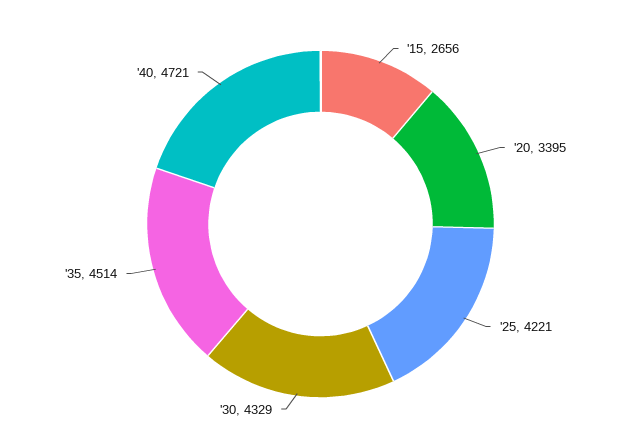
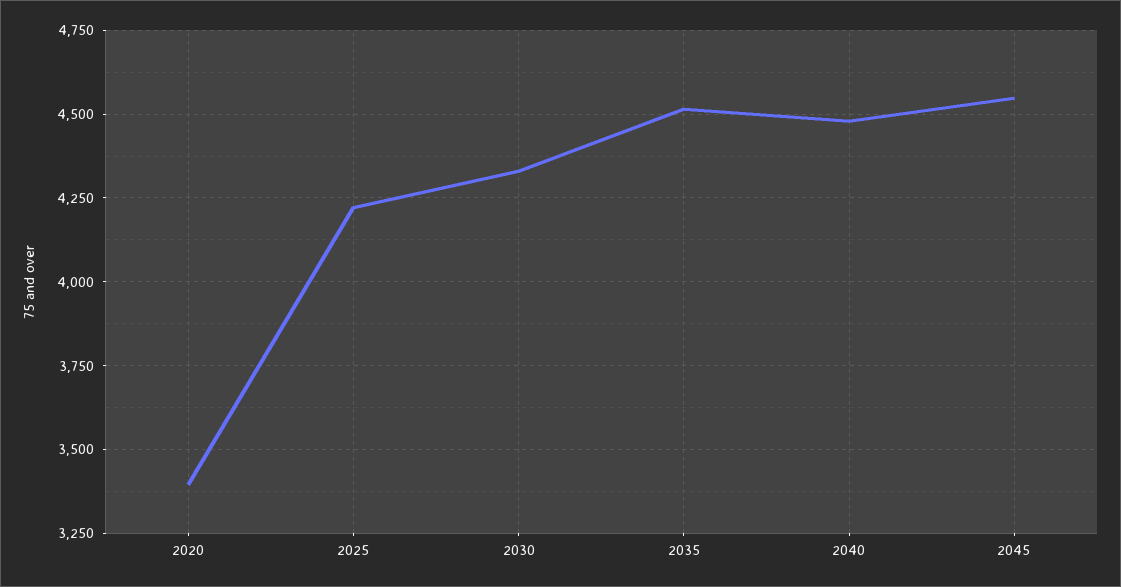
'15: 2656 -> none
'40: 4721 -> 4475
2045: none -> 4550

